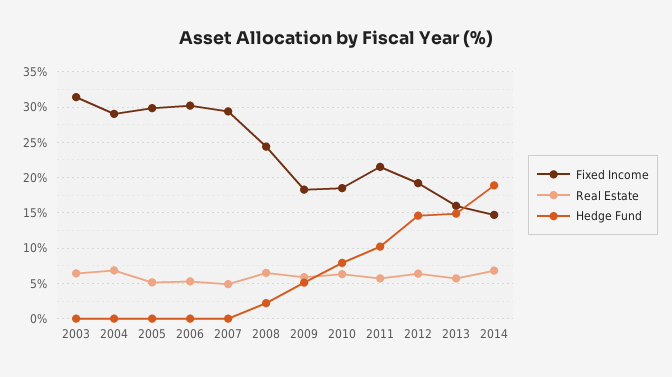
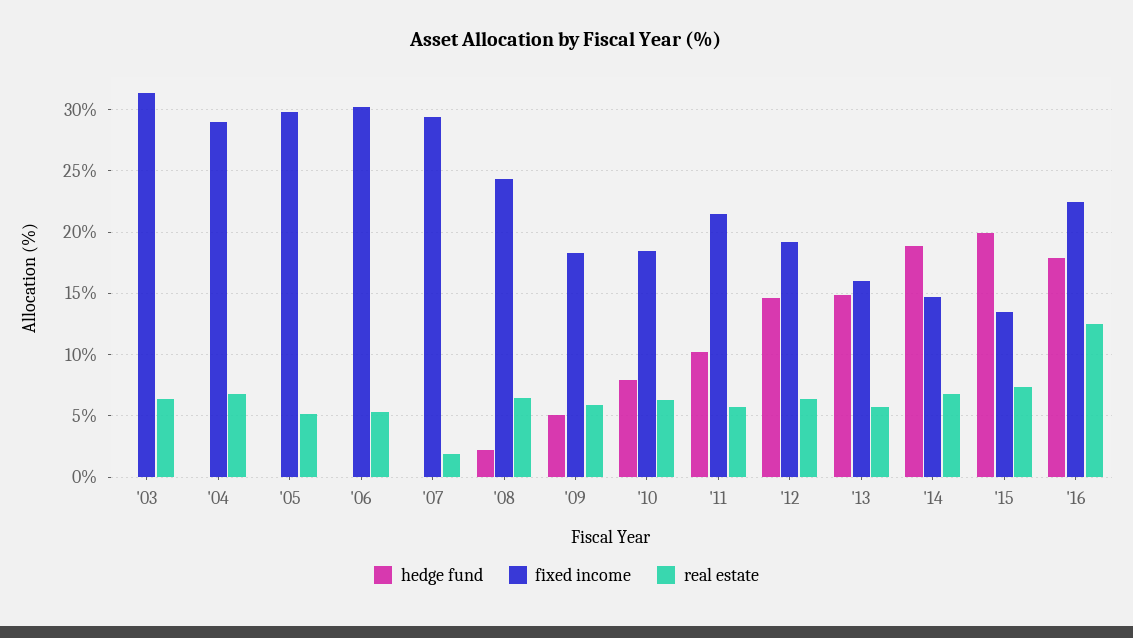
Real Estate, 2007: 5 -> 2
Hedge Fund, '15: none -> 20
Fixed Income, '15: none -> 13.5
Real Estate, '15: none -> 7.5
Hedge Fund, '16: none -> 18
Fixed Income, '16: none -> 22.5
Real Estate, '16: none -> 12.5

